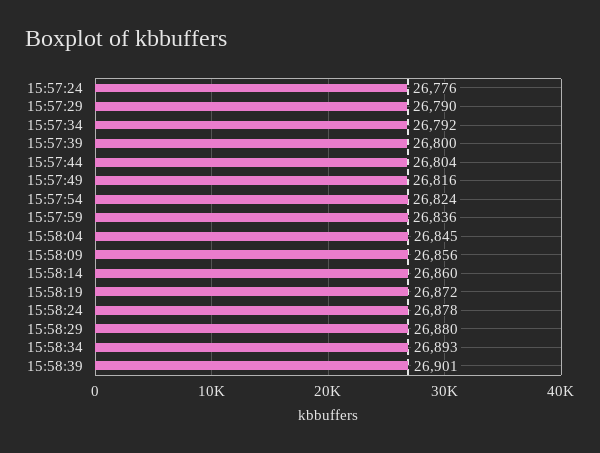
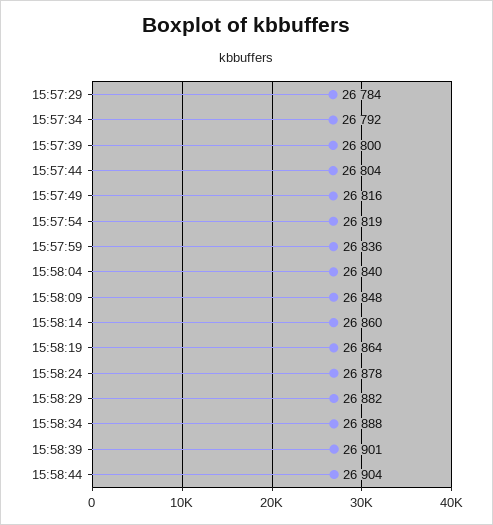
15:57:24: 26776 -> none
15:57:29: 26790 -> 26784
15:57:54: 26824 -> 26819
15:58:04: 26845 -> 26840
15:58:09: 26856 -> 26848
15:58:19: 26872 -> 26864
15:58:29: 26880 -> 26882
15:58:34: 26893 -> 26888
15:58:44: none -> 26904

